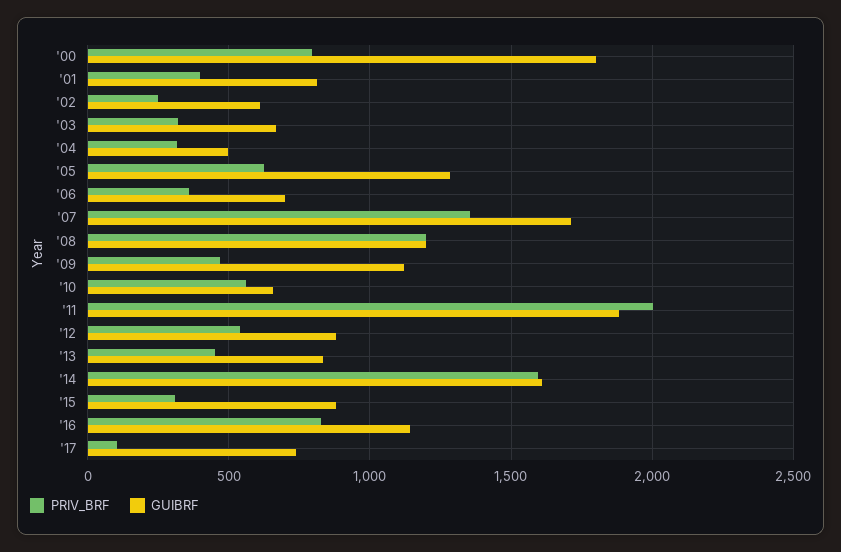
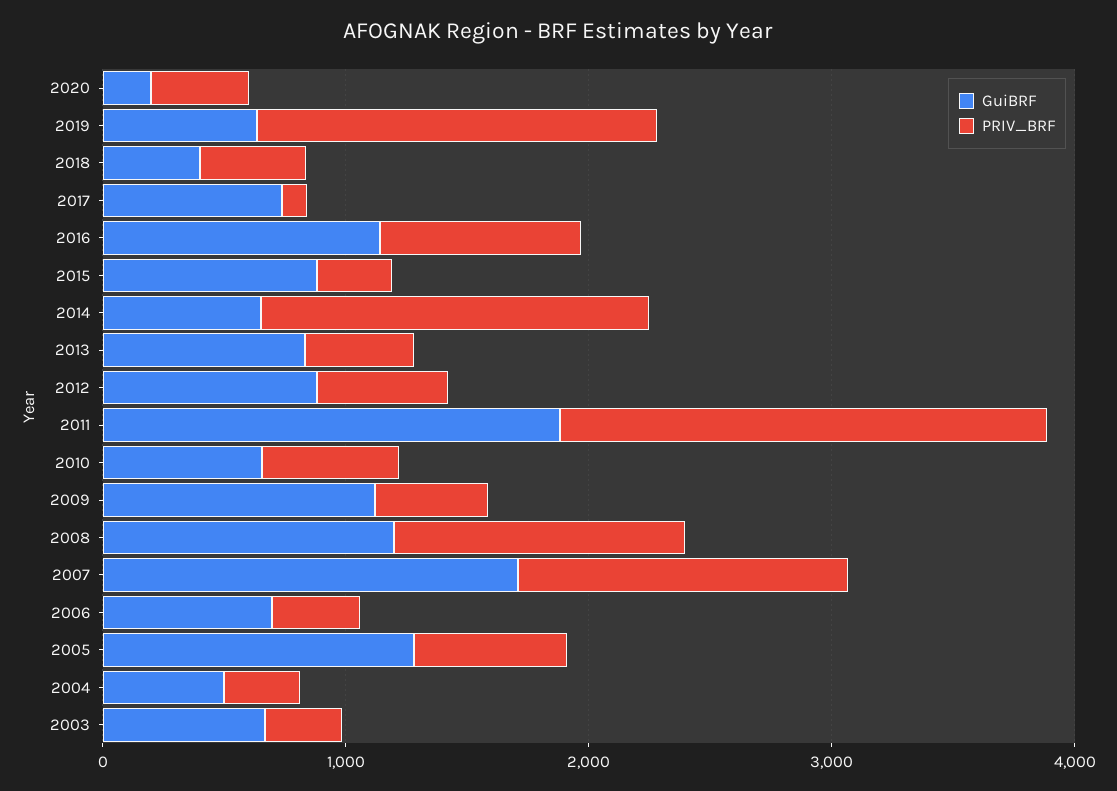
PRIV_BRF, '00: 800 -> none
GUIBRF, '00: 1800 -> none
PRIV_BRF, '01: 400 -> none
GUIBRF, '01: 800 -> none
PRIV_BRF, '02: 250 -> none
GUIBRF, '02: 600 -> none
GUIBRF, '14: 1600 -> 600
GUIBRF, 2020: none -> 200
PRIV_BRF, 2020: none -> 400
GUIBRF, 2019: none -> 600
PRIV_BRF, 2019: none -> 1600
GUIBRF, 2018: none -> 400
PRIV_BRF, 2018: none -> 400

